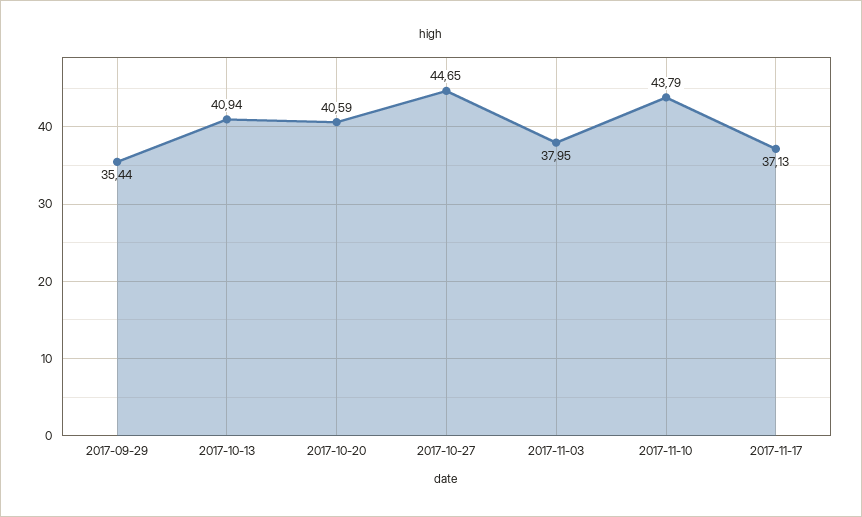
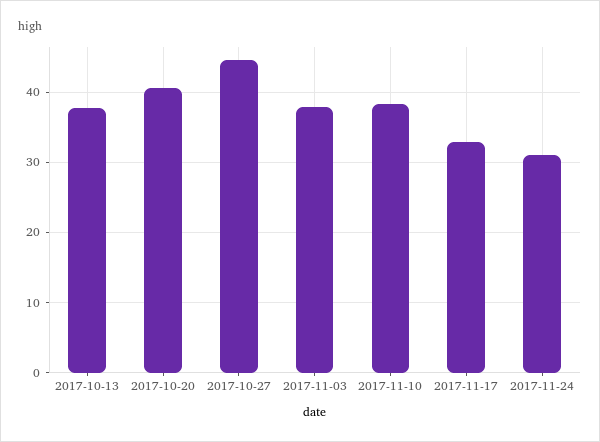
2017-09-29: 35.44 -> none
2017-10-13: 40.94 -> 38
2017-11-10: 43.79 -> 38
2017-11-17: 37.13 -> 33
2017-11-24: none -> 31

